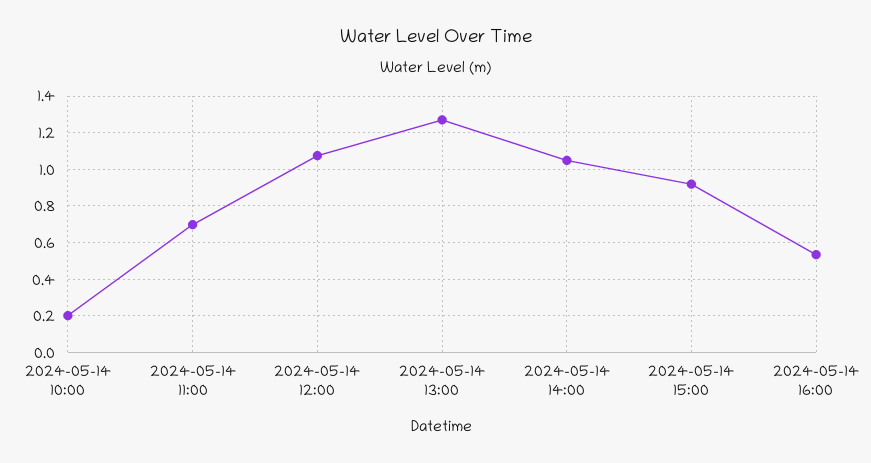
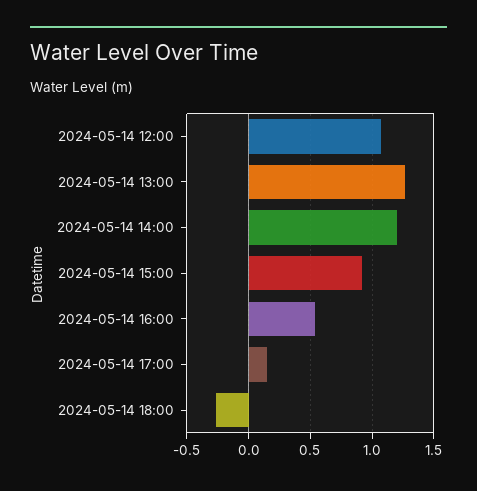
2024-05-14 10:00: 0.2 -> none
2024-05-14 11:00: 0.7 -> none
2024-05-14 14:00: 1.05 -> 1.2
2024-05-14 17:00: none -> 0.15
2024-05-14 18:00: none -> -0.25

